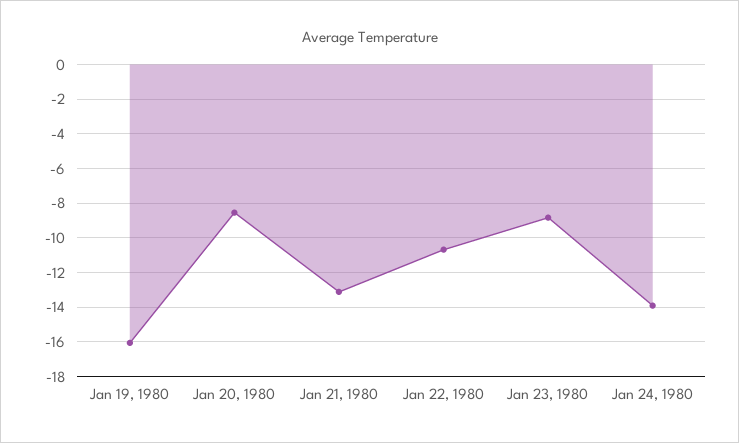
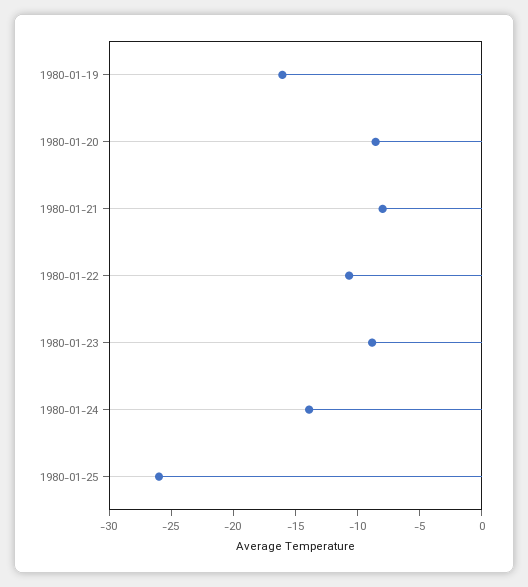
Jan 21, 1980: -13 -> -8
1980-01-25: none -> -26

